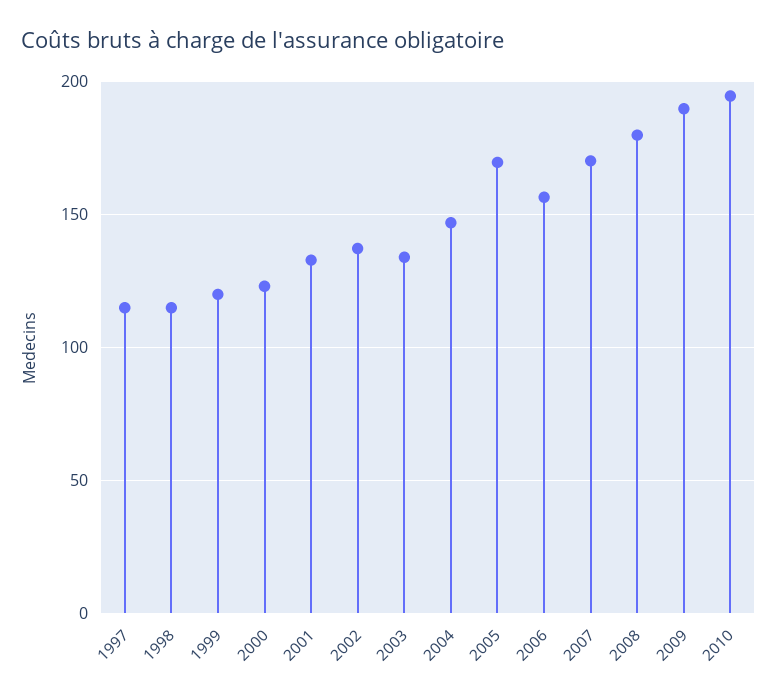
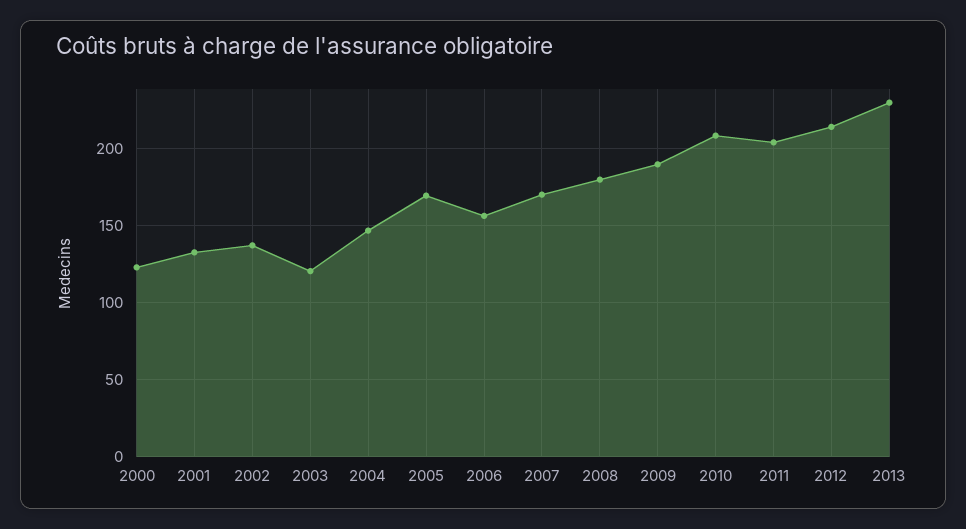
1997: 115 -> none
1998: 115 -> none
1999: 120 -> none
2003: 135 -> 120
2010: 195 -> 210
2011: none -> 205
2012: none -> 215
2013: none -> 230

